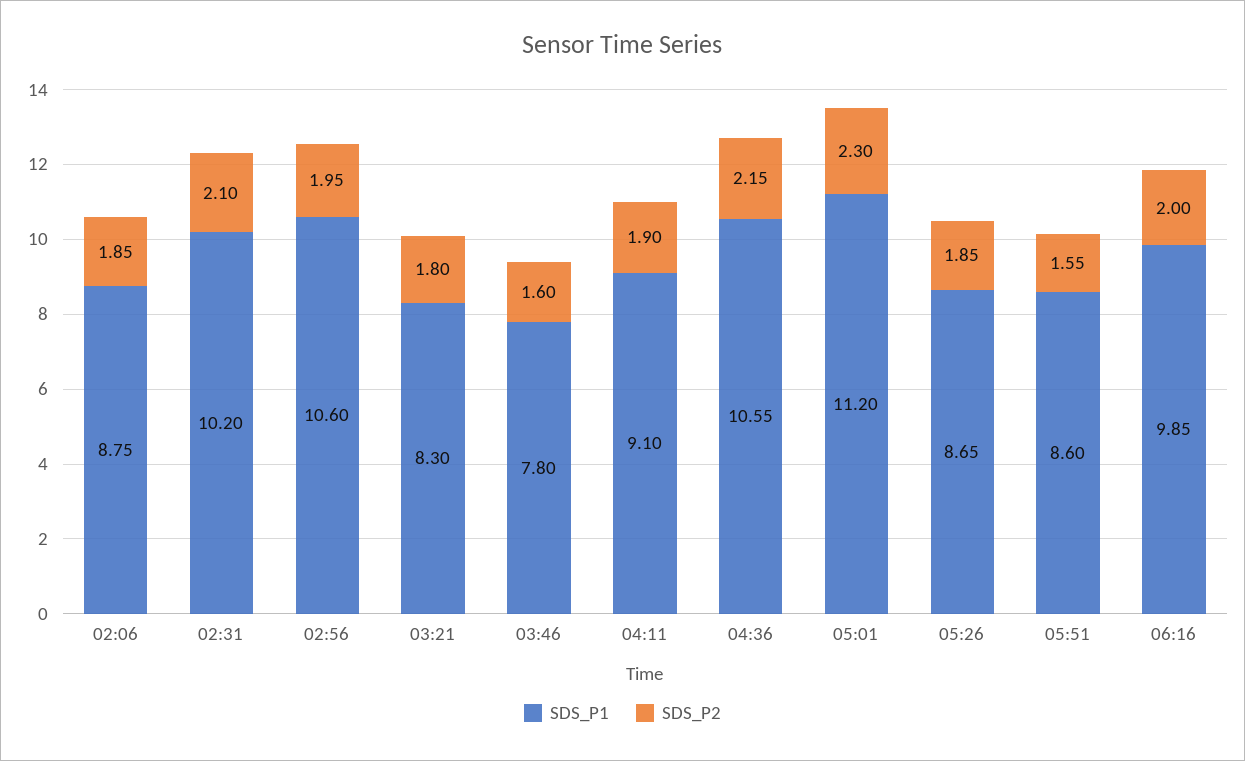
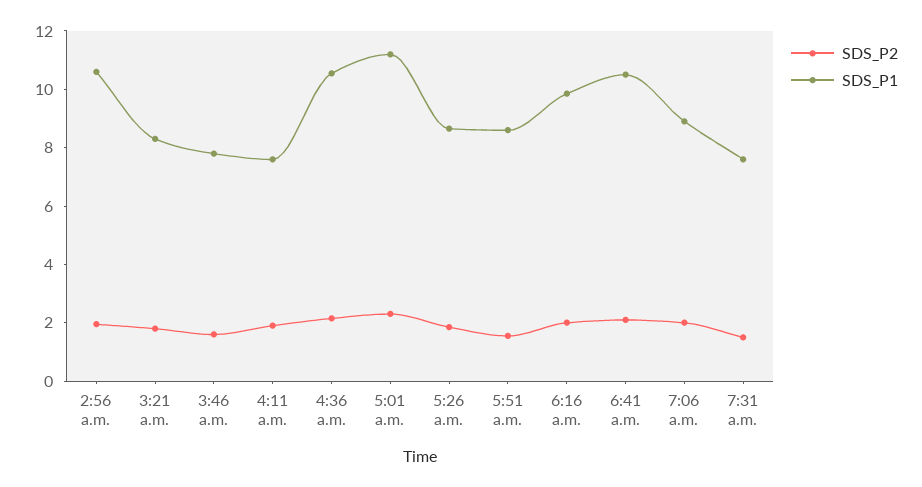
SDS_P1, 02:06: 8.75 -> none
SDS_P2, 02:06: 1.85 -> none
SDS_P1, 02:31: 10.2 -> none
SDS_P2, 02:31: 2.1 -> none
SDS_P1, 04:11: 9.1 -> 7.5
SDS_P2, 6:41 a.m.: none -> 2
SDS_P1, 6:41 a.m.: none -> 10.5
SDS_P2, 7:06 a.m.: none -> 2
SDS_P1, 7:06 a.m.: none -> 9
SDS_P2, 7:31 a.m.: none -> 1.5
SDS_P1, 7:31 a.m.: none -> 7.5

